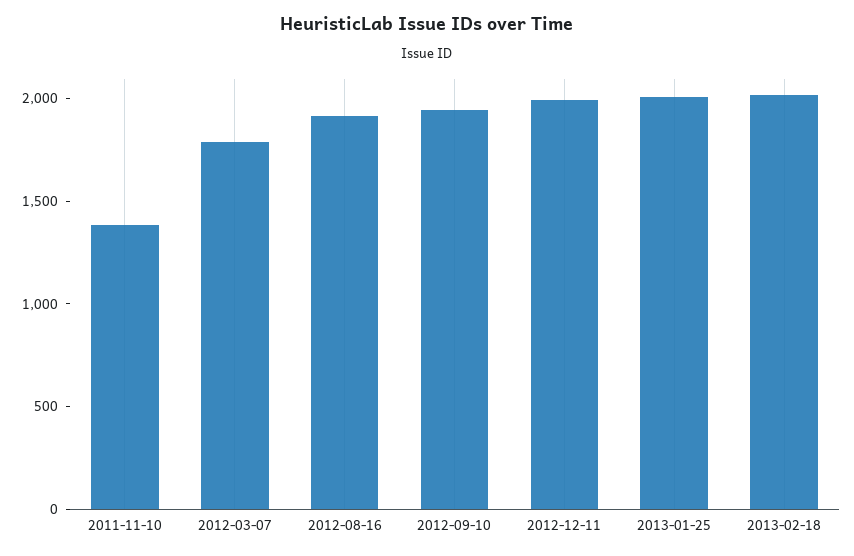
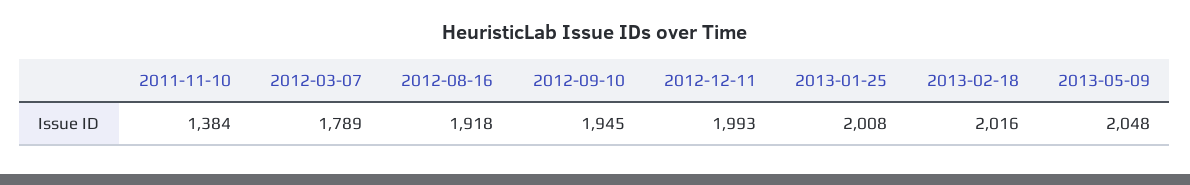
2013-05-09: none -> 2048

